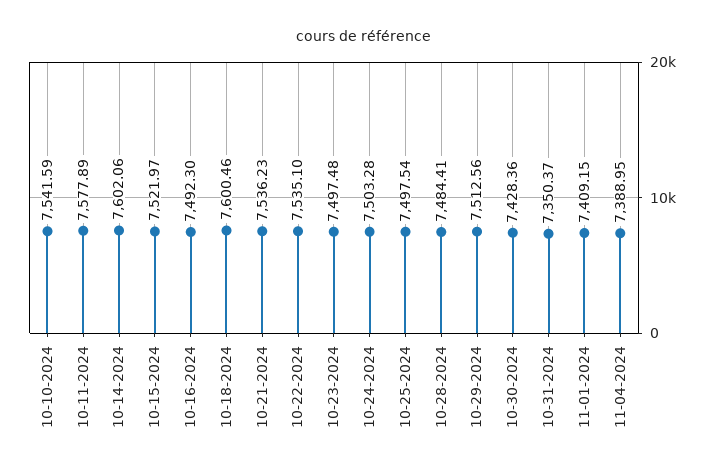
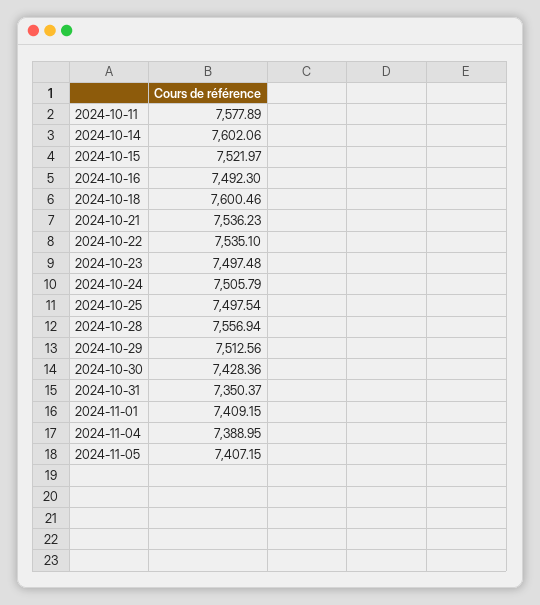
10-10-2024: 7541.59 -> none
10-24-2024: 7503.28 -> 7505.79
10-28-2024: 7484.41 -> 7556.94
2024-11-05: none -> 7407.15

